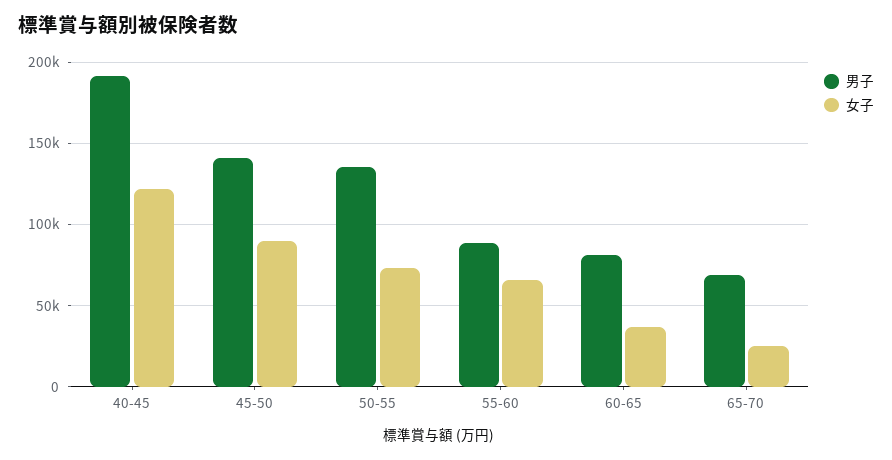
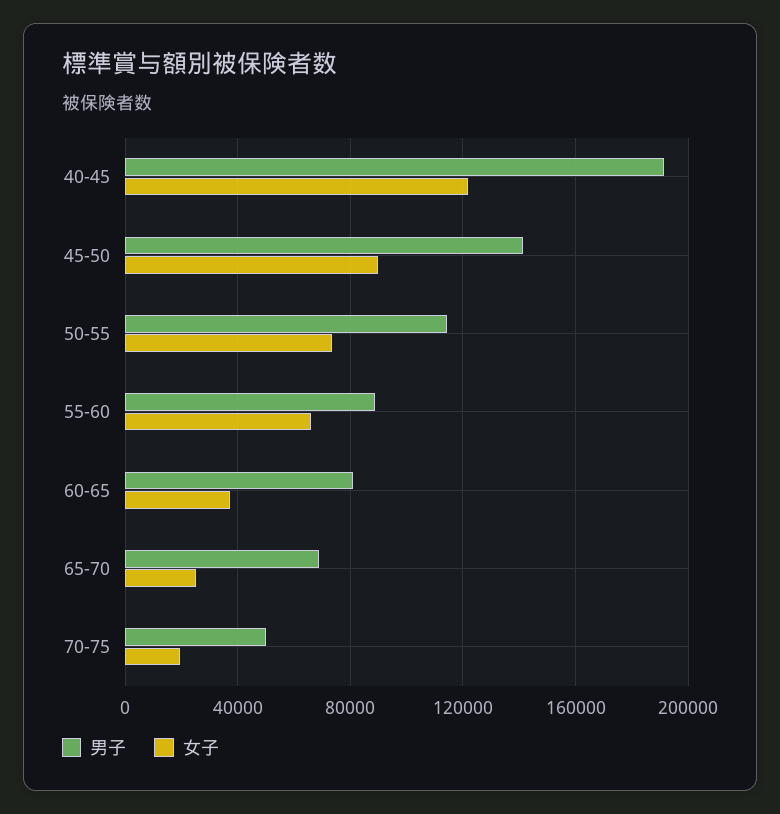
男子, 50-55: 135000 -> 115000
男子, 70-75: none -> 50000
女子, 70-75: none -> 20000

